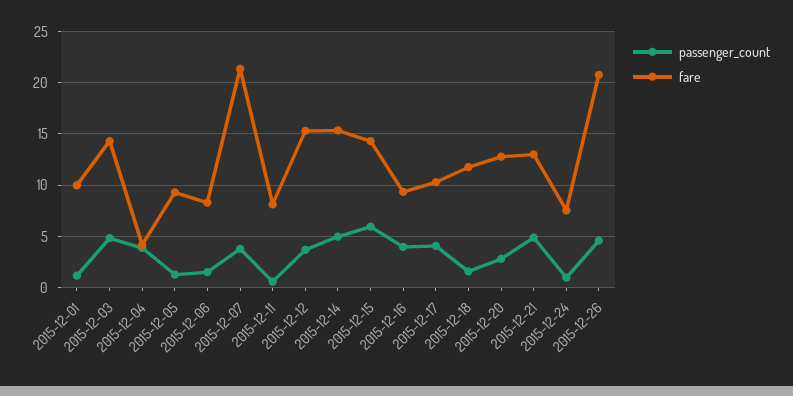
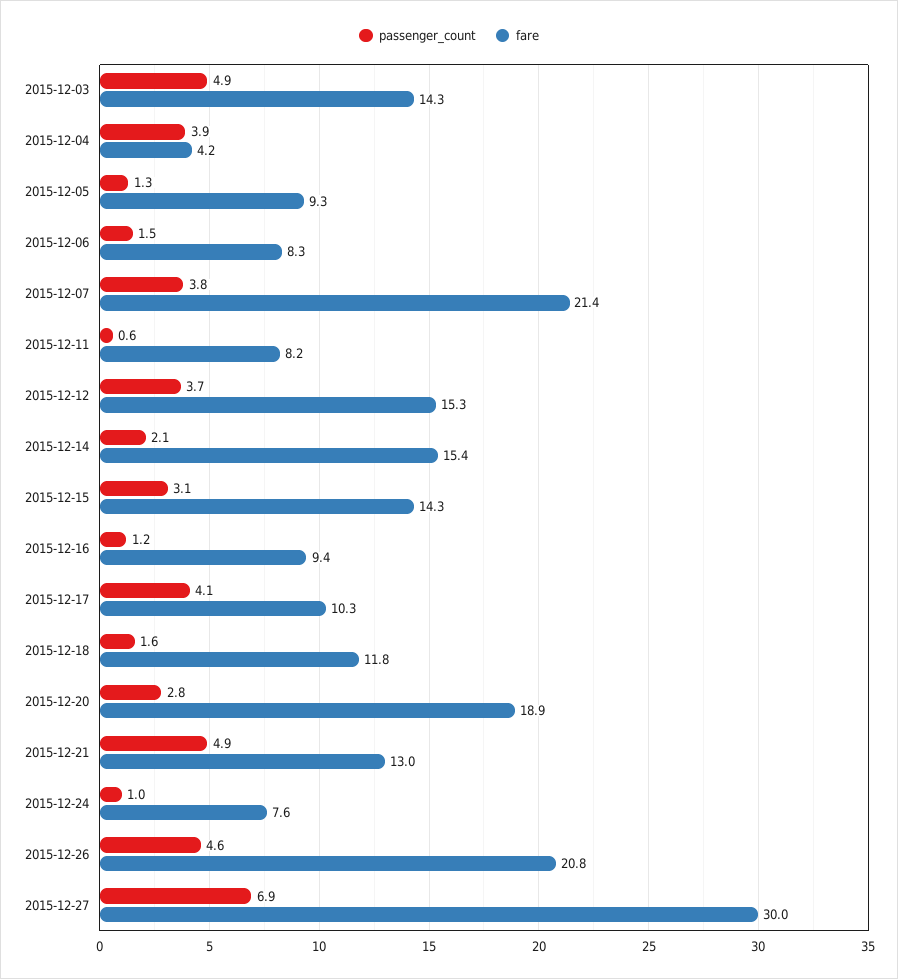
passenger_count, 2015-12-01: 1 -> none
fare, 2015-12-01: 10 -> none
passenger_count, 2015-12-14: 5 -> 2.1
passenger_count, 2015-12-15: 6 -> 3.1
passenger_count, 2015-12-16: 4 -> 1.2
fare, 2015-12-20: 13 -> 18.9
passenger_count, 2015-12-27: none -> 6.9
fare, 2015-12-27: none -> 30

